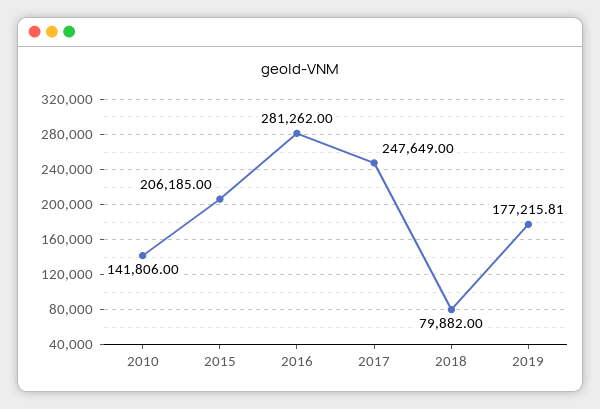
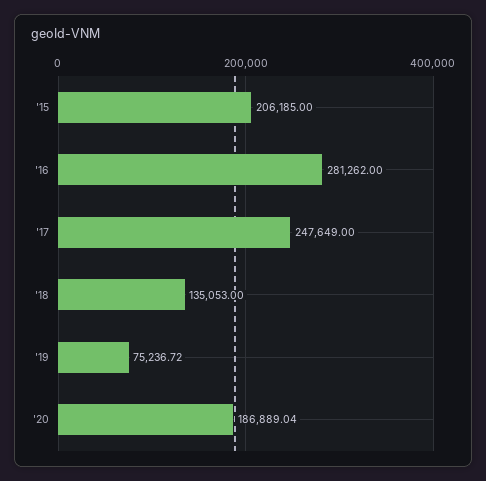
2010: 141806 -> none
2018: 79882 -> 135053
2019: 177215.81 -> 75236.72
'20: none -> 186889.04

